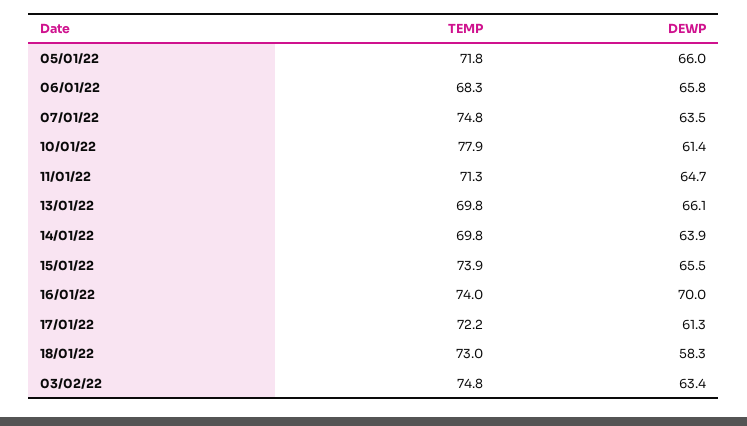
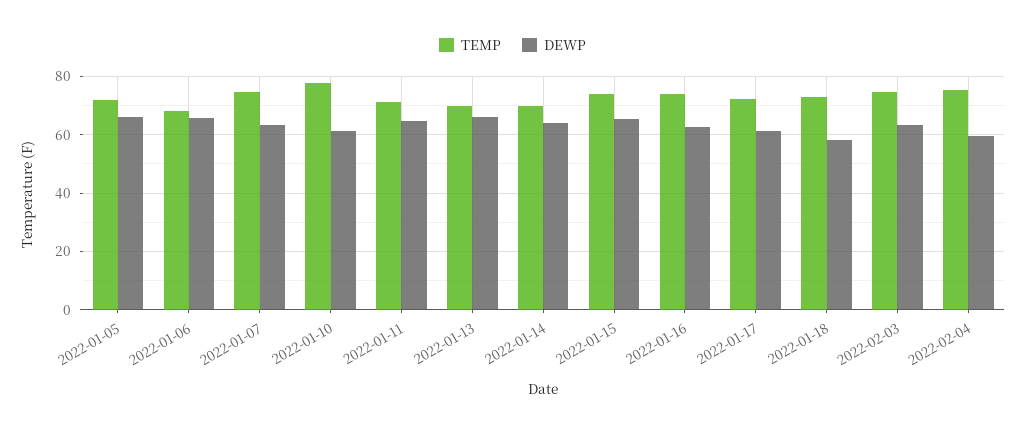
DEWP, 16/01/22: 70 -> 62.5
TEMP, 2022-02-04: none -> 75
DEWP, 2022-02-04: none -> 60

